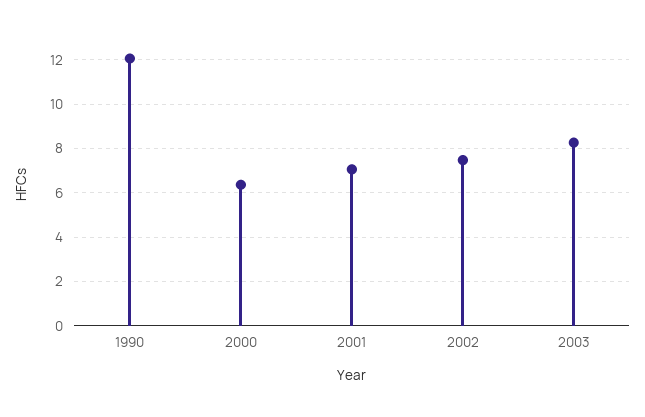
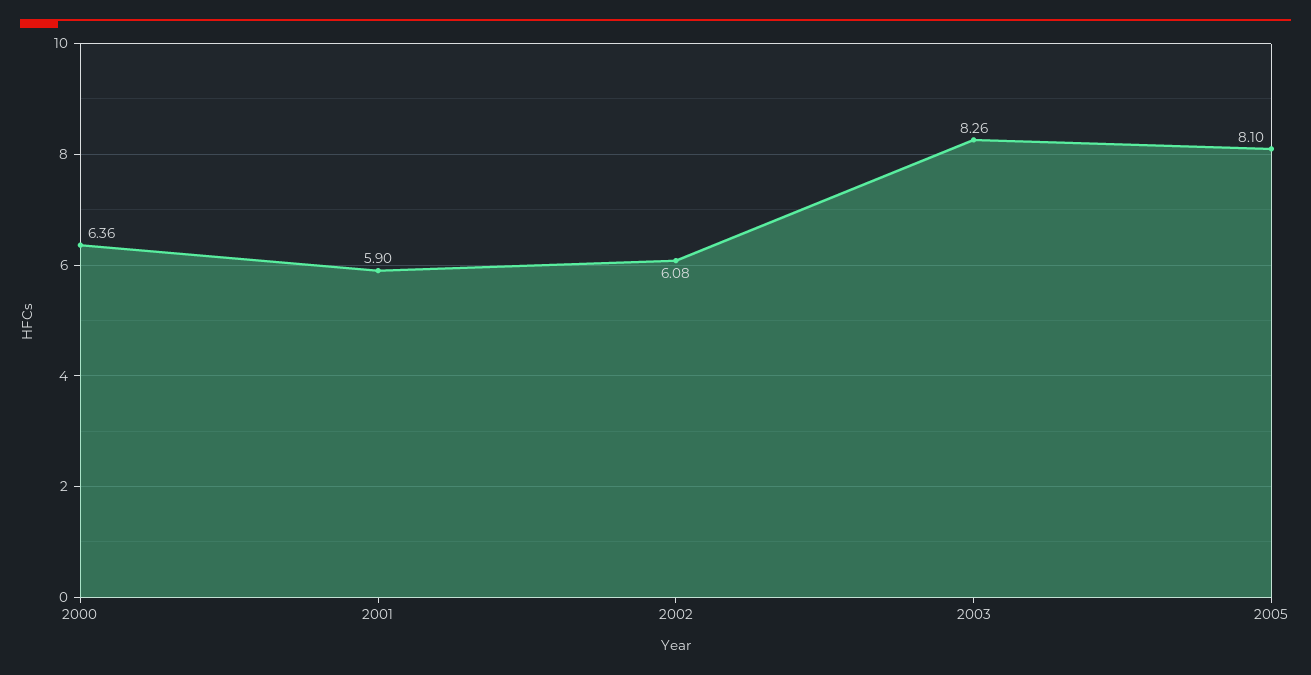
1990: 12 -> none
2001: 7 -> 5.9
2002: 7.5 -> 6.08
2005: none -> 8.1

